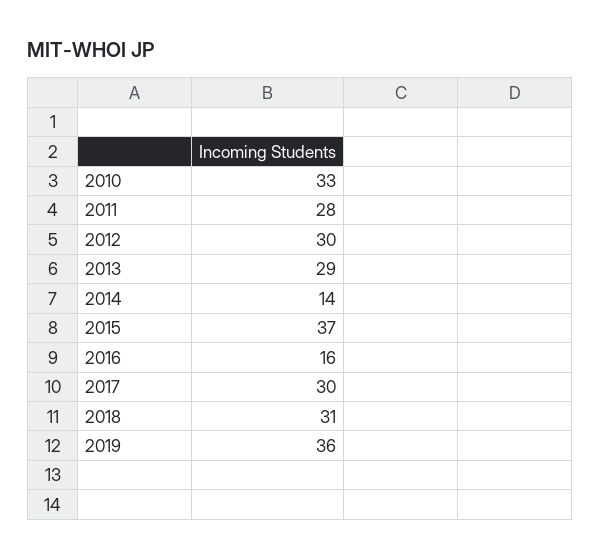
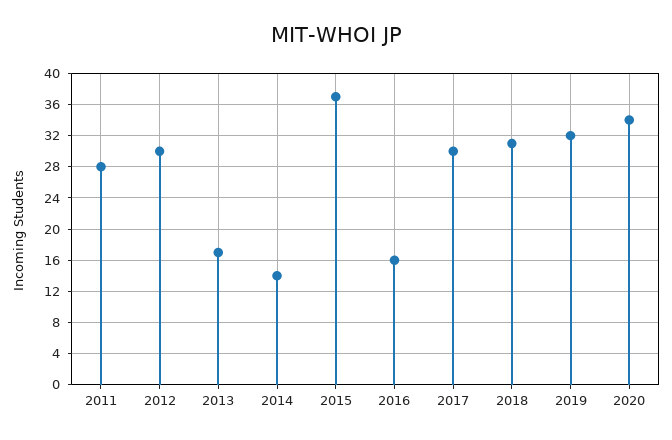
2010: 33 -> none
2013: 29 -> 17
2019: 36 -> 32
2020: none -> 34

